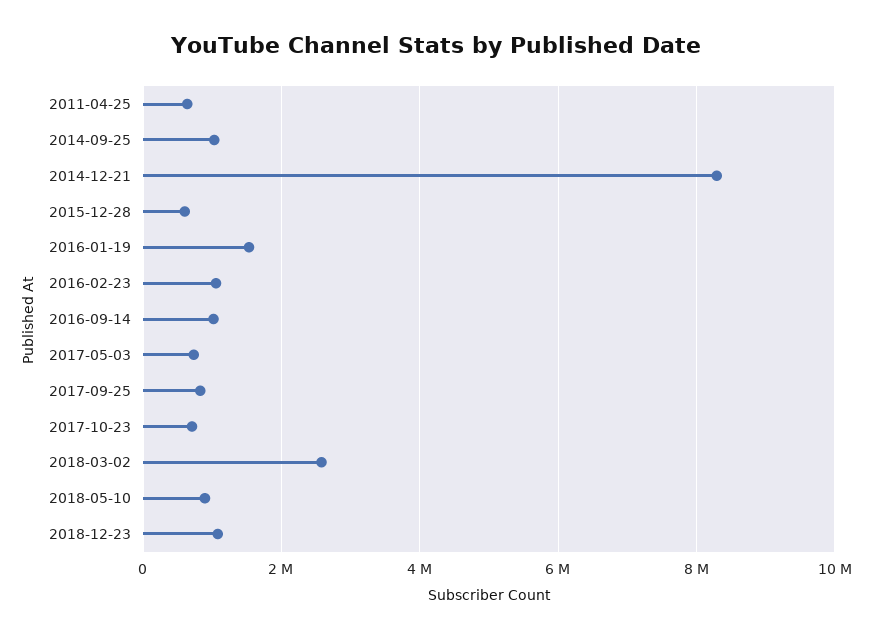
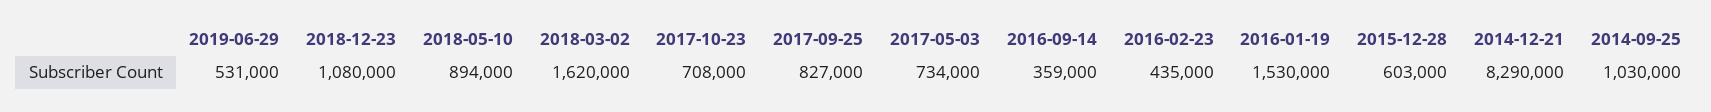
2011-04-25: 600000 -> none
2016-02-23: 1000000 -> 435000
2016-09-14: 1000000 -> 359000
2018-03-02: 2600000 -> 1620000
2019-06-29: none -> 531000

